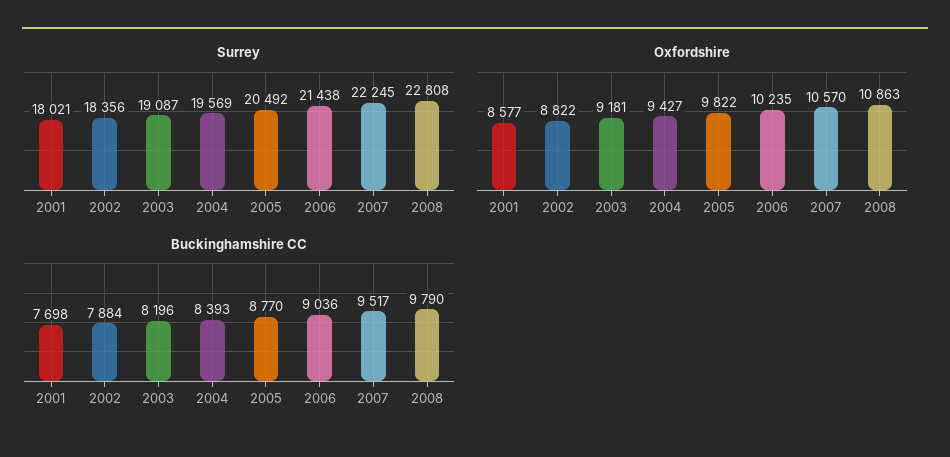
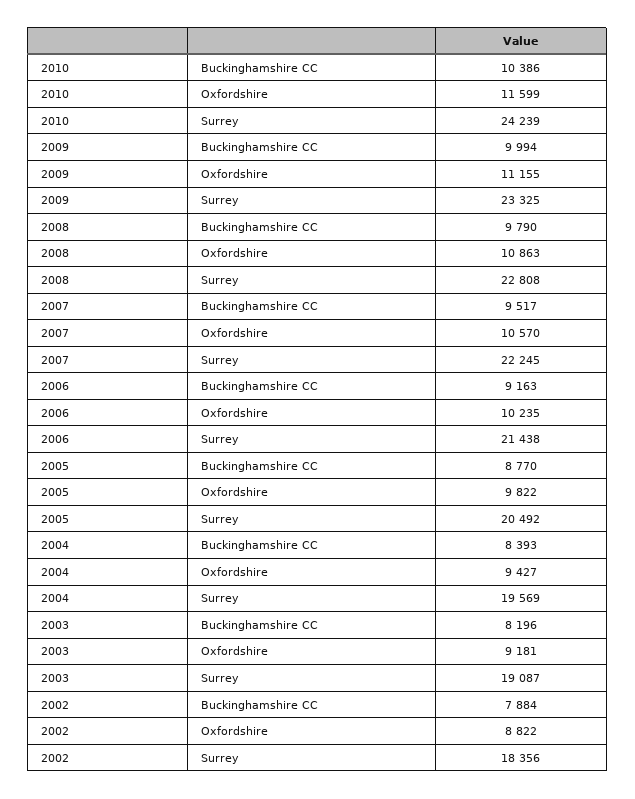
Surrey, 2001: 18021 -> none
Oxfordshire, 2001: 8577 -> none
Buckinghamshire CC, 2001: 7698 -> none
Buckinghamshire CC, 2006: 9036 -> 9163
Buckinghamshire CC, 2010: none -> 10386
Oxfordshire, 2010: none -> 11599
Surrey, 2010: none -> 24239
Buckinghamshire CC, 2009: none -> 9994
Oxfordshire, 2009: none -> 11155
Surrey, 2009: none -> 23325

